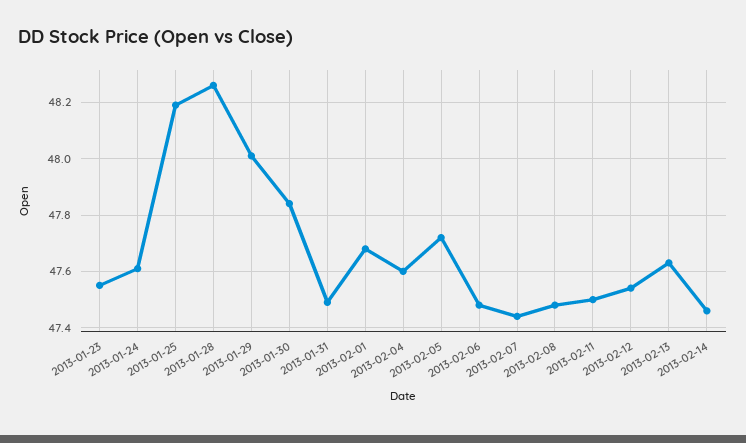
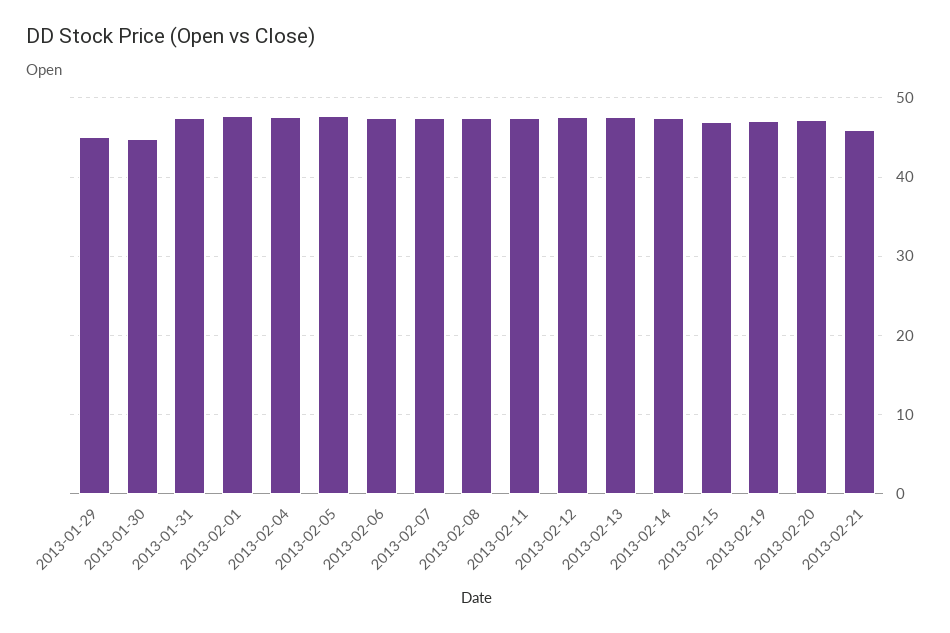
2013-01-23: 47.55 -> none
2013-01-24: 47.6 -> none
2013-01-25: 48.2 -> none
2013-01-28: 48.25 -> none
2013-01-29: 48 -> 45
2013-01-30: 47.85 -> 45
2013-02-15: none -> 47
2013-02-19: none -> 47
2013-02-20: none -> 47
2013-02-21: none -> 46

